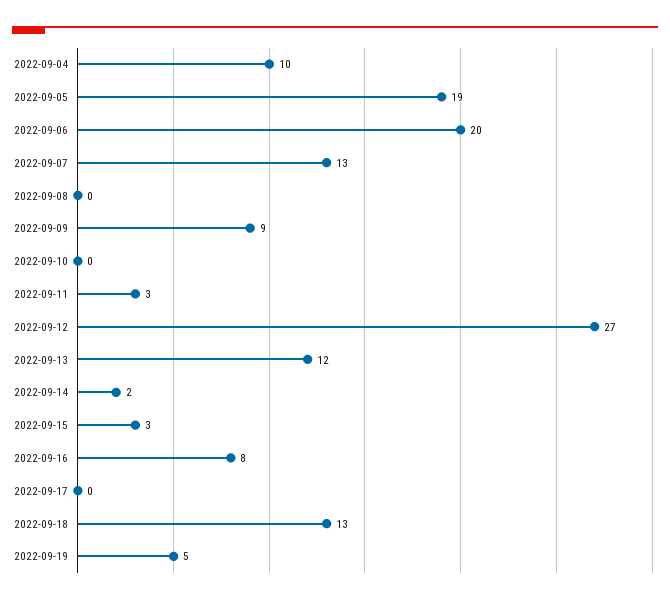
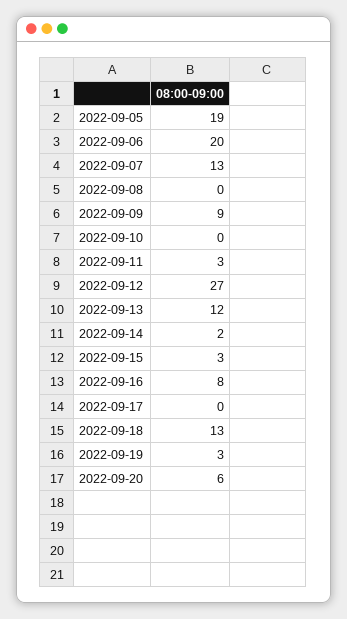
2022-09-04: 10 -> none
2022-09-19: 5 -> 3
2022-09-20: none -> 6

